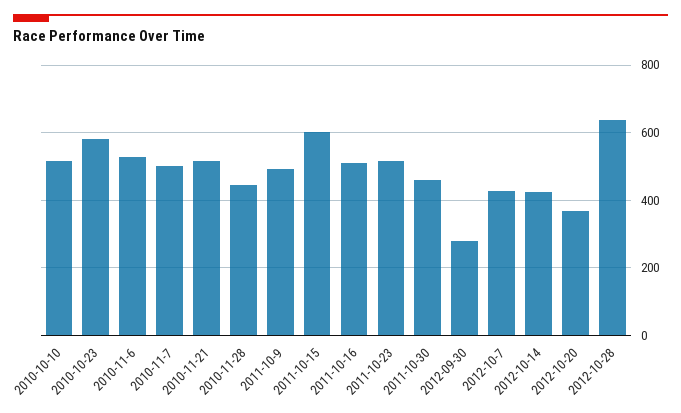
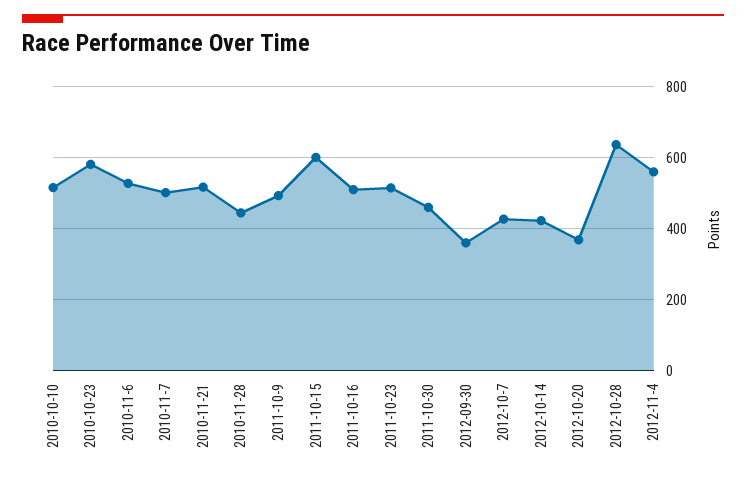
2012-09-30: 280 -> 360
2012-11-4: none -> 560

